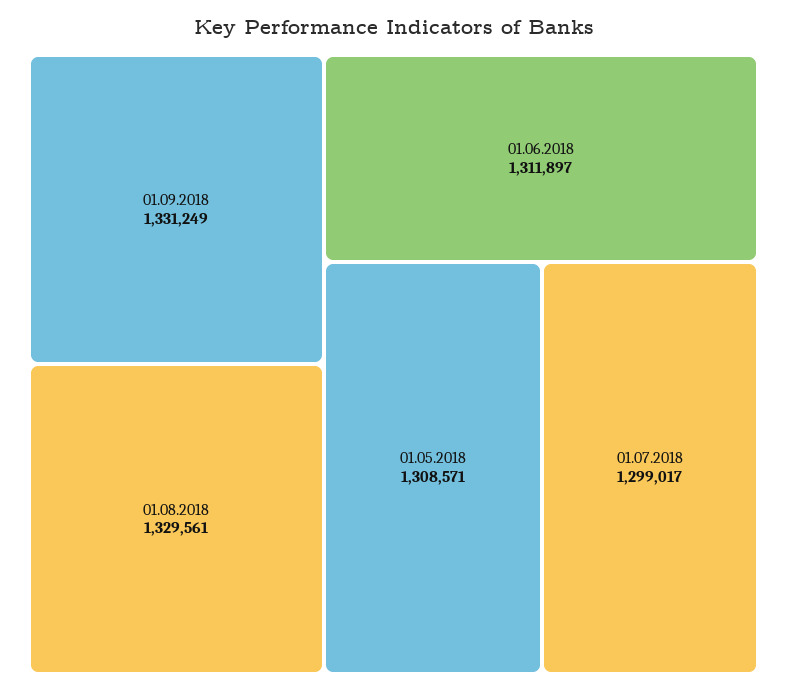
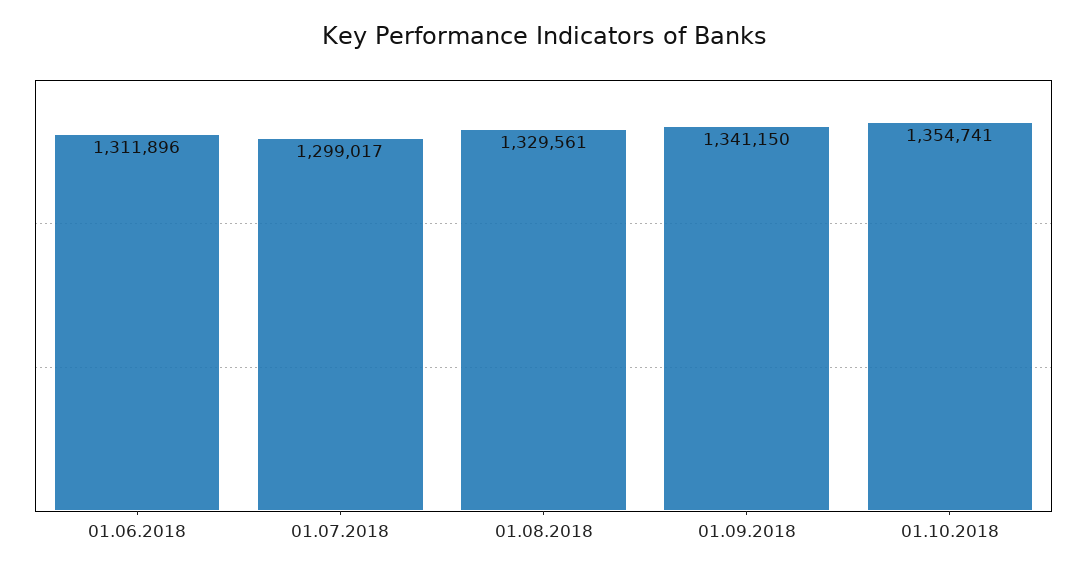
01.09.2018: 1331249 -> 1341150
01.06.2018: 1311897 -> 1311896
01.05.2018: 1308571 -> none
01.10.2018: none -> 1354741

